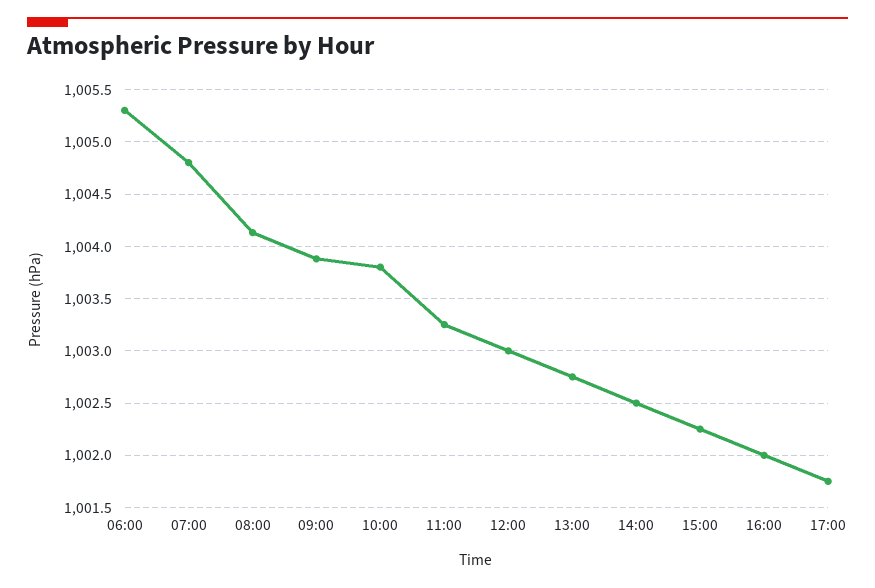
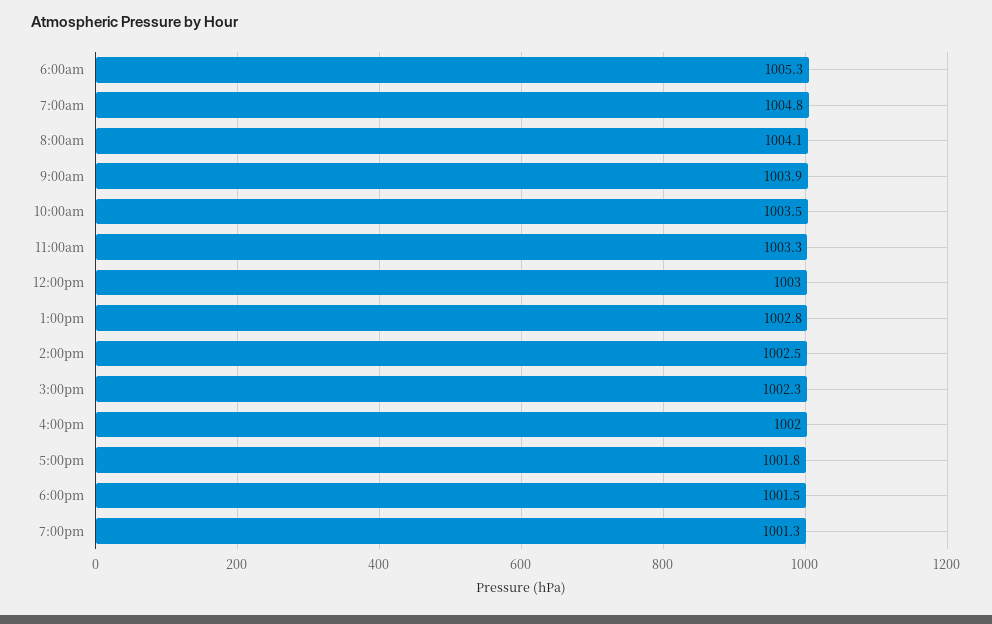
10:00: 1003.8 -> 1003.5
6:00pm: none -> 1001.5
7:00pm: none -> 1001.3

